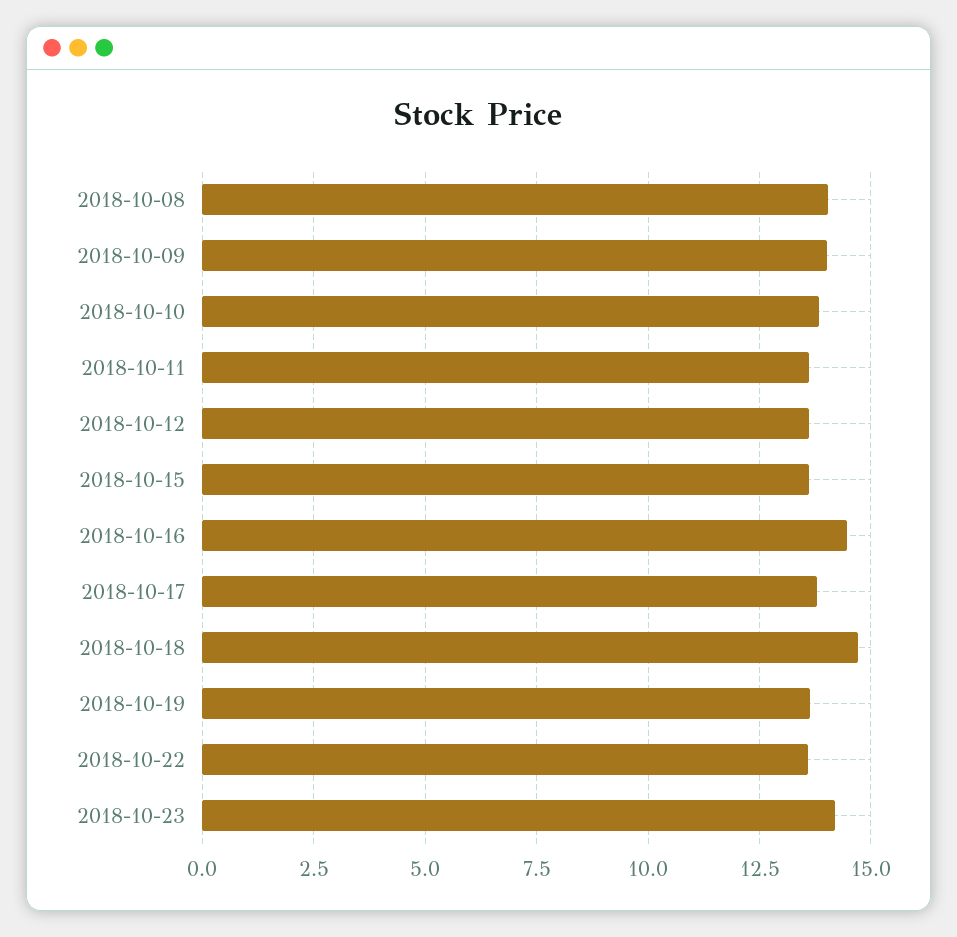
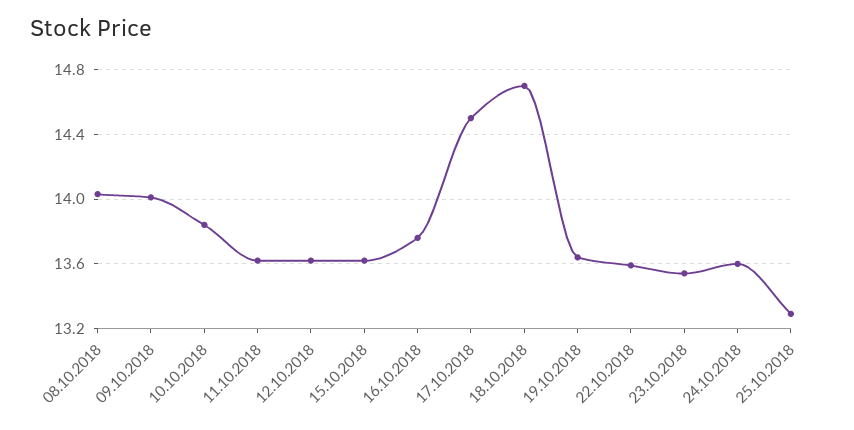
2018-10-16: 14.5 -> 13.75
2018-10-17: 13.75 -> 14.5
2018-10-23: 14.25 -> 13.55
24.10.2018: none -> 13.6
25.10.2018: none -> 13.3

